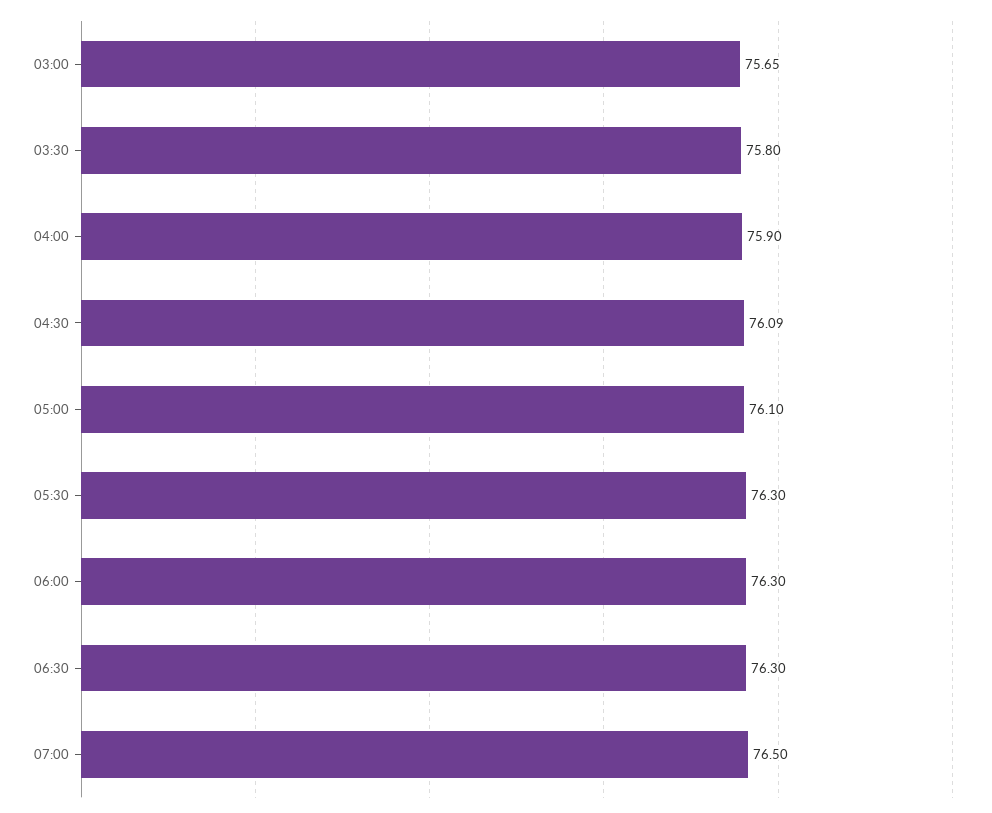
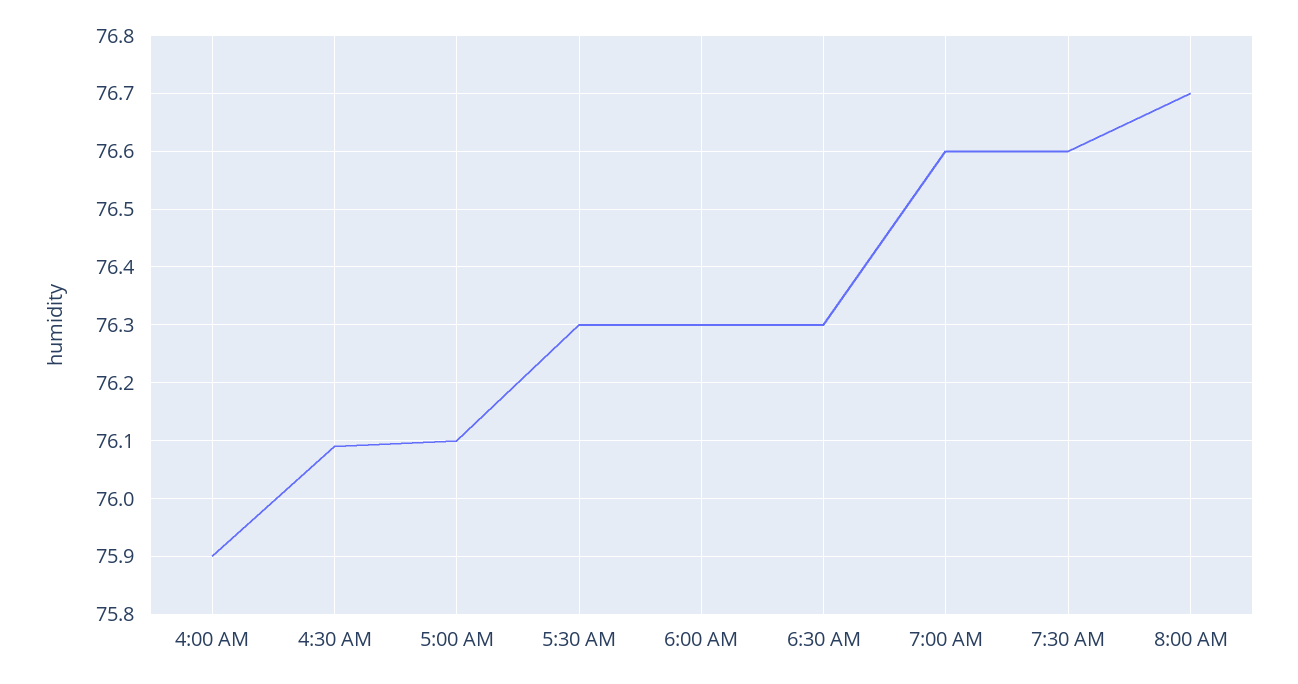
03:00: 75.65 -> none
03:30: 75.8 -> none
07:00: 76.5 -> 76.6
7:30 AM: none -> 76.6
8:00 AM: none -> 76.7

